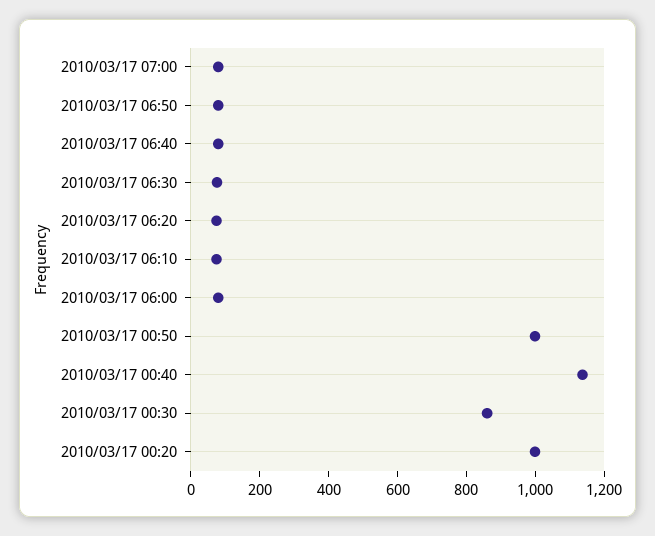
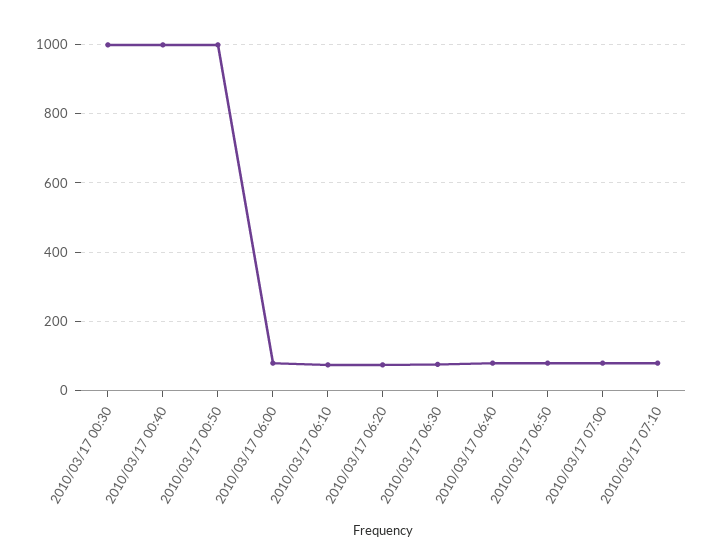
2010/03/17 00:40: 1150 -> 1000
2010/03/17 00:30: 850 -> 1000
2010/03/17 00:20: 1000 -> none
2010/03/17 07:10: none -> 80

